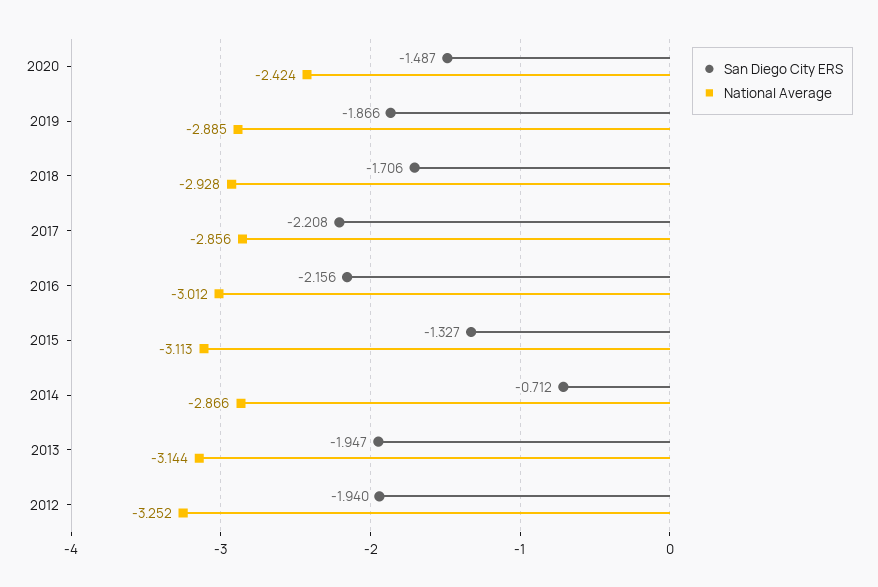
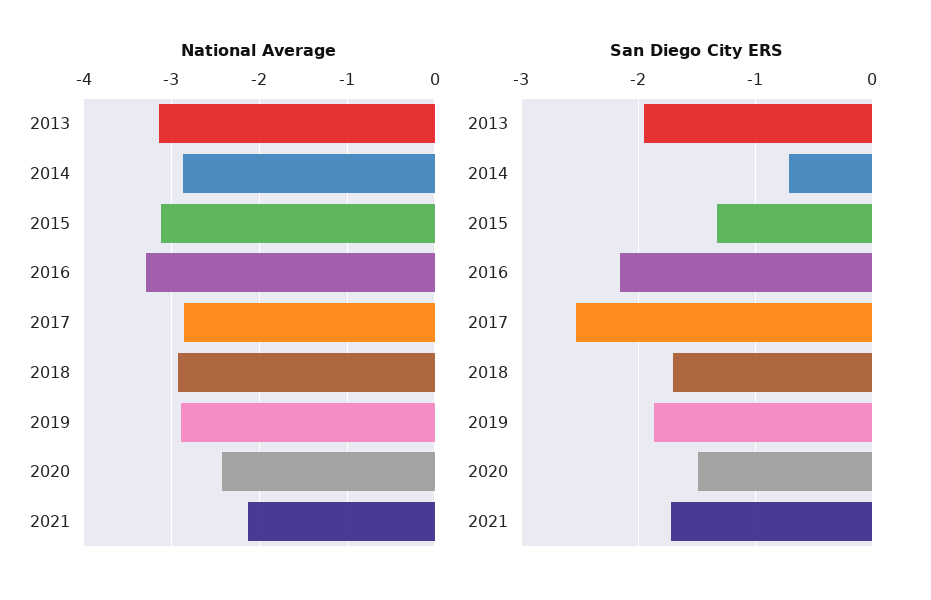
San Diego City ERS, 2017: -2.208 -> -2.5
National Average, 2016: -3.012 -> -3.3
San Diego City ERS, 2012: -1.94 -> none
National Average, 2012: -3.252 -> none
National Average, 2021: none -> -2.1
San Diego City ERS, 2021: none -> -1.7

